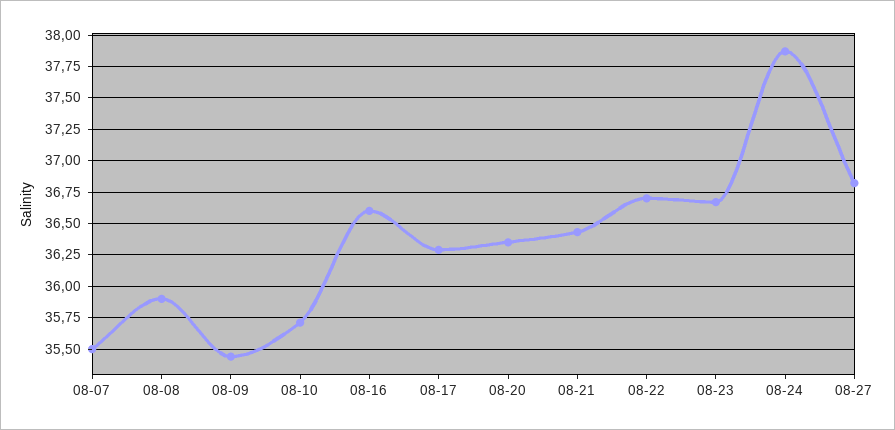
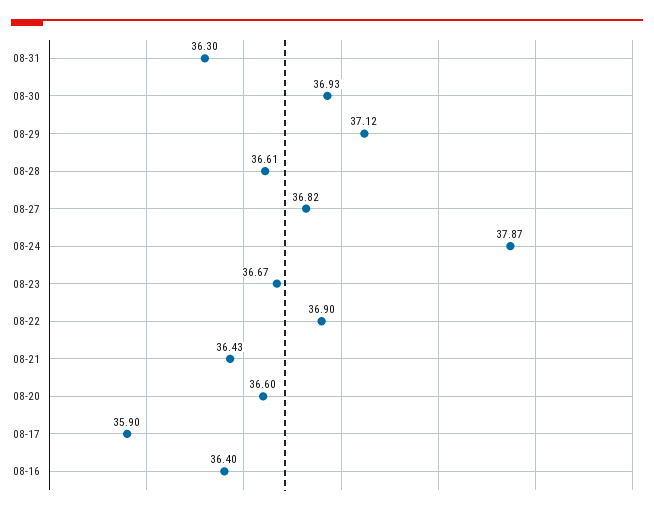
08-07: 35.5 -> none
08-08: 35.9 -> none
08-09: 35.45 -> none
08-10: 35.7 -> none
08-16: 36.6 -> 36.4
08-17: 36.3 -> 35.9
08-20: 36.35 -> 36.6
08-22: 36.7 -> 36.9
08-31: none -> 36.3
08-30: none -> 36.93
08-29: none -> 37.12
08-28: none -> 36.61

